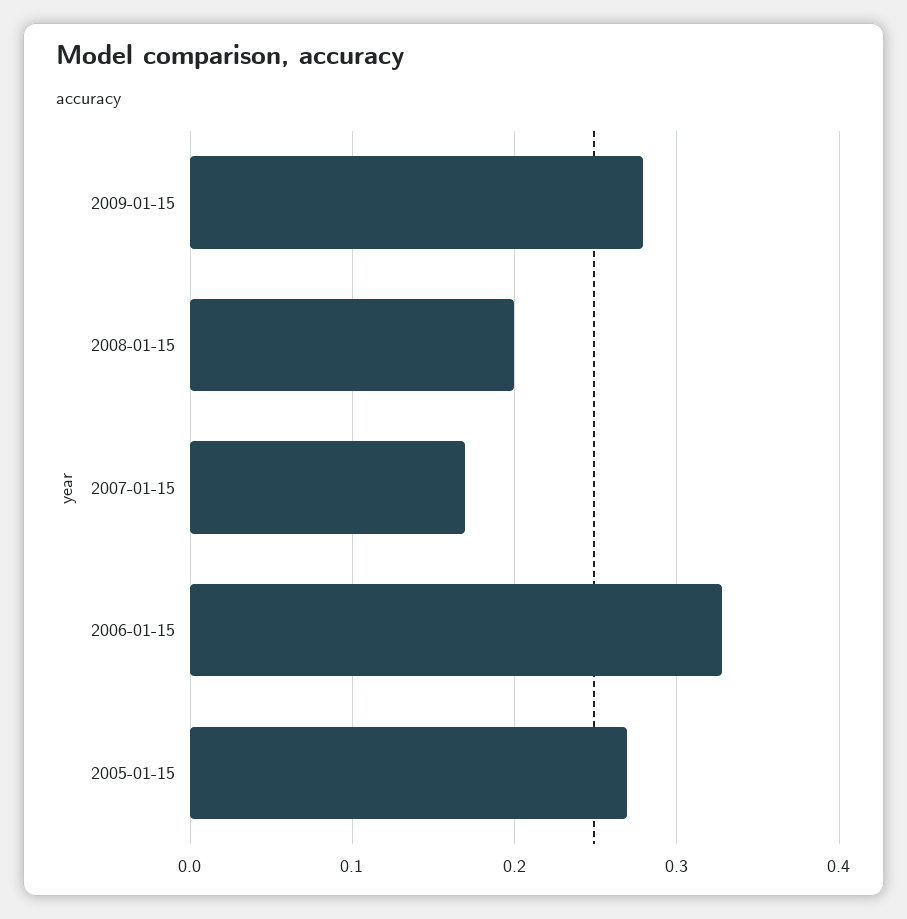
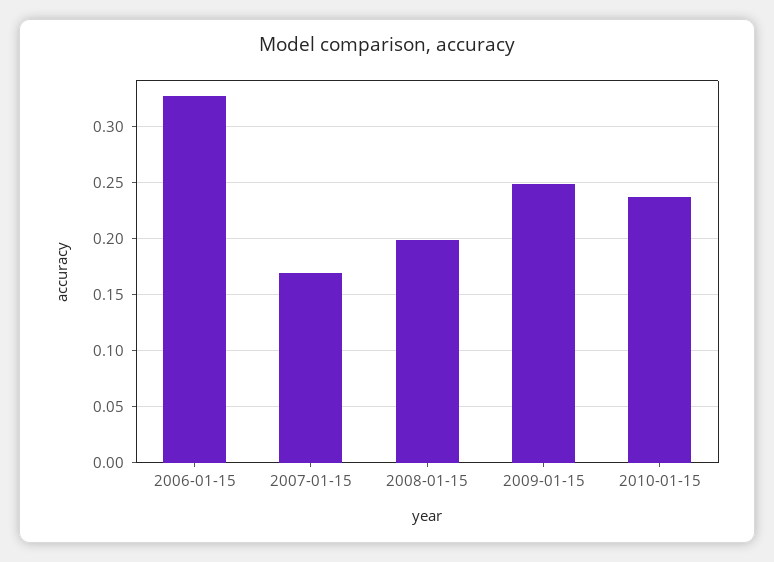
2009-01-15: 0.28 -> 0.25
2005-01-15: 0.27 -> none
2010-01-15: none -> 0.24

